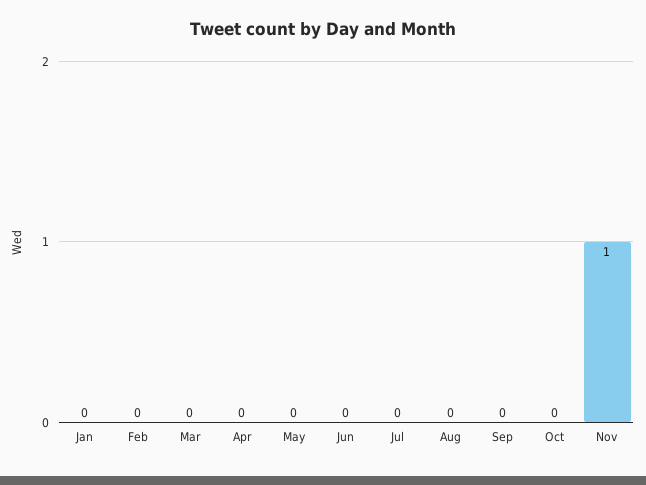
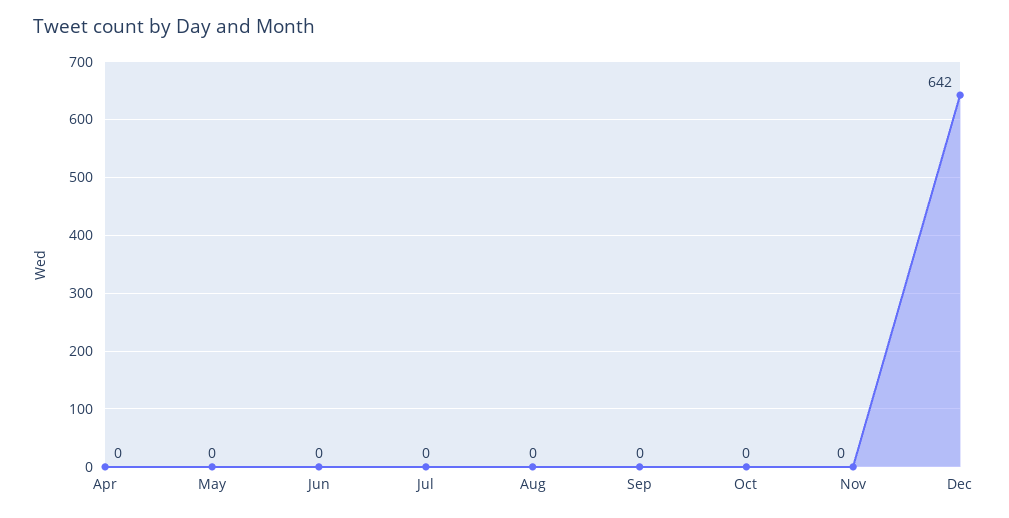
Jan: 0 -> none
Feb: 0 -> none
Mar: 0 -> none
Nov: 1 -> 0
Dec: none -> 642

